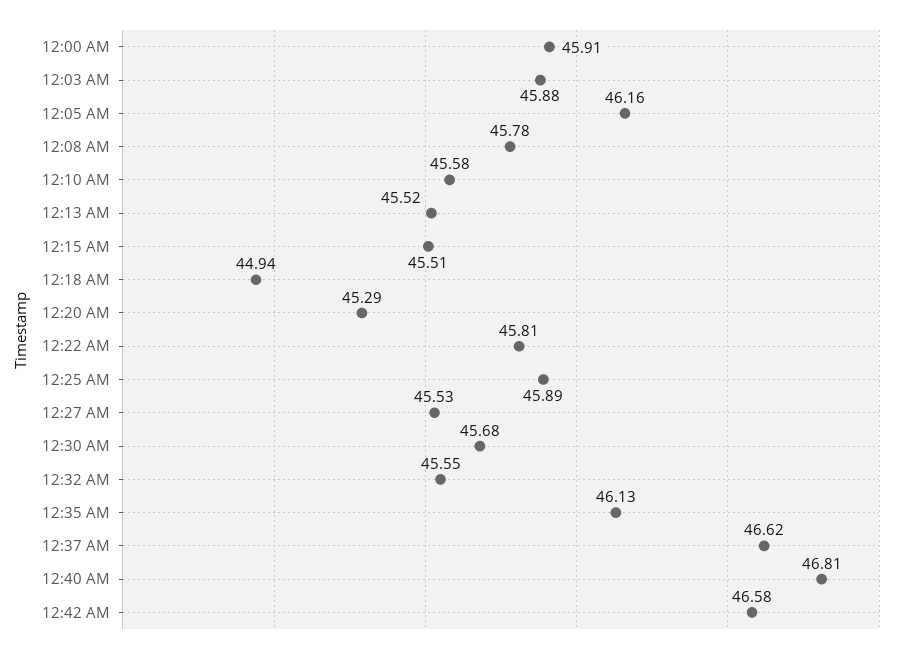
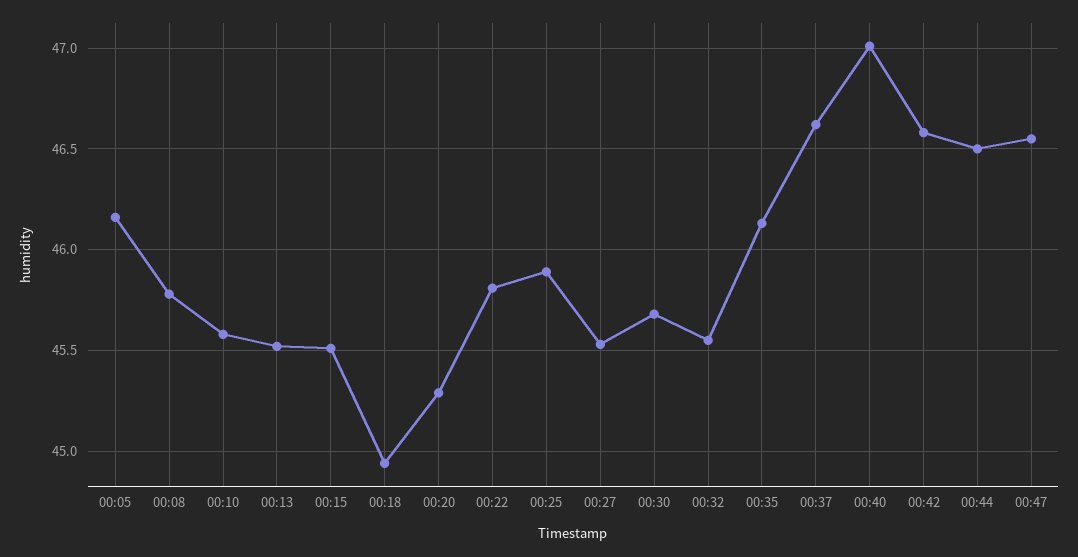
12:00 AM: 45.91 -> none
12:03 AM: 45.88 -> none
12:40 AM: 46.81 -> 47
00:44: none -> 46.5
00:47: none -> 46.55

